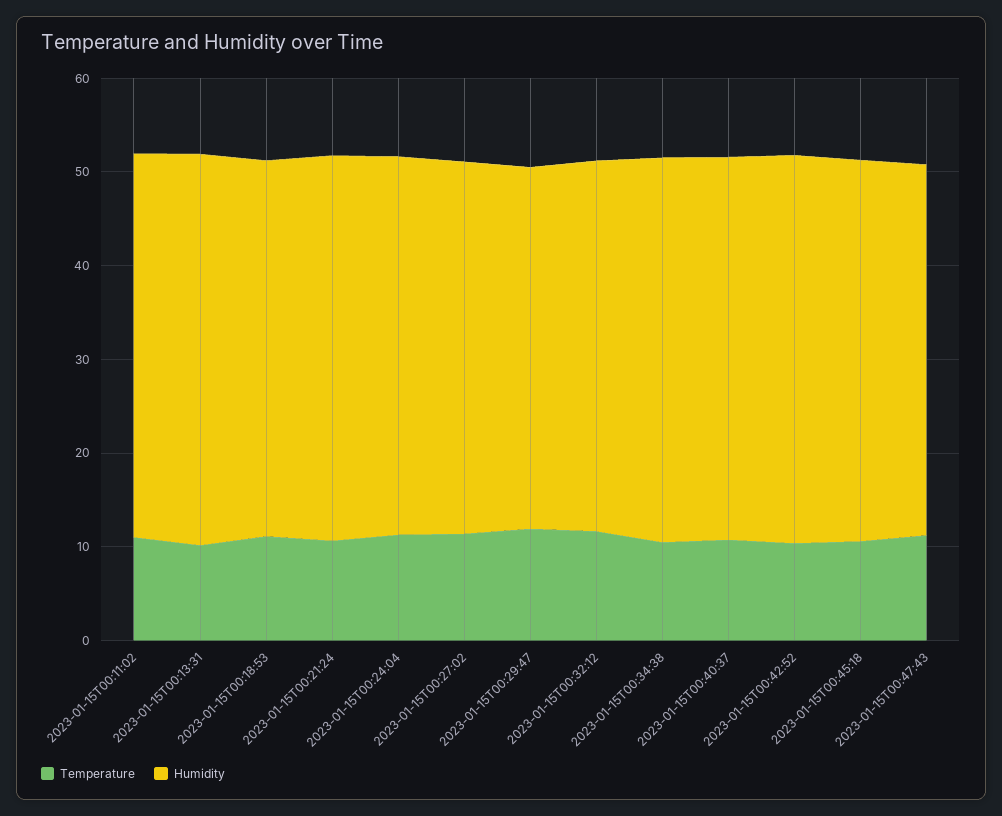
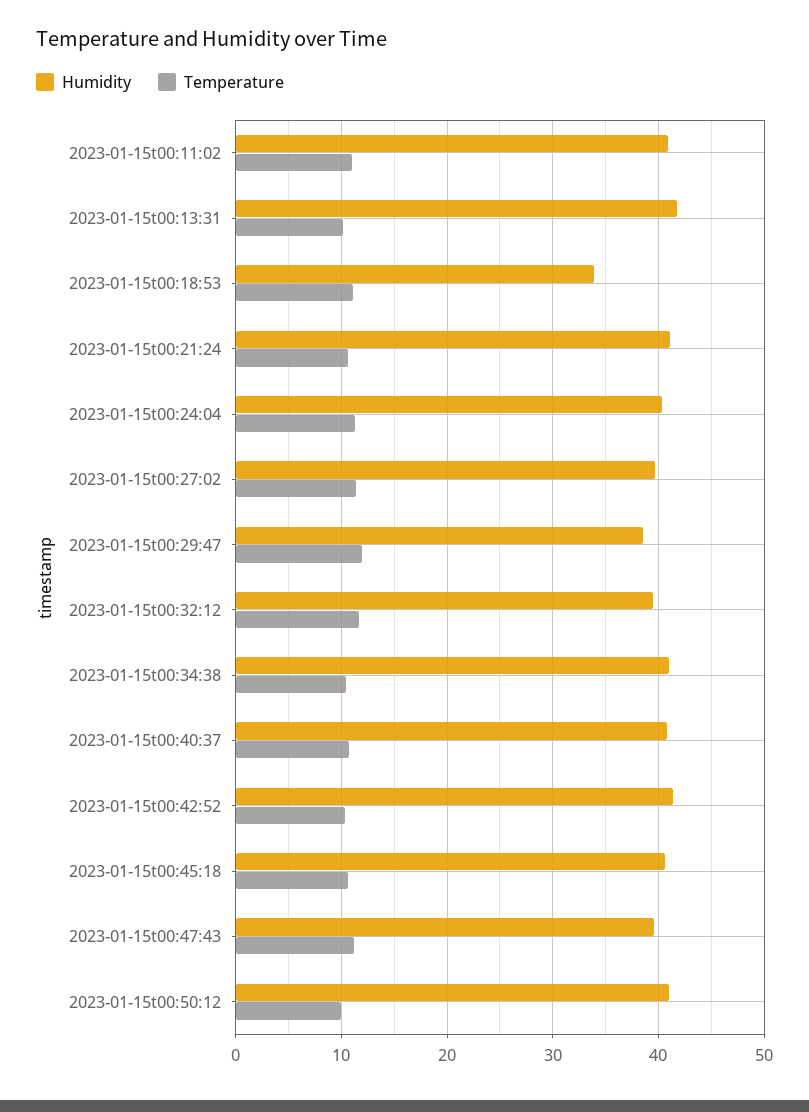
Humidity, 2023-01-15T00:18:53: 40 -> 34
Humidity, 2023-01-15t00:50:12: none -> 41
Temperature, 2023-01-15t00:50:12: none -> 10

